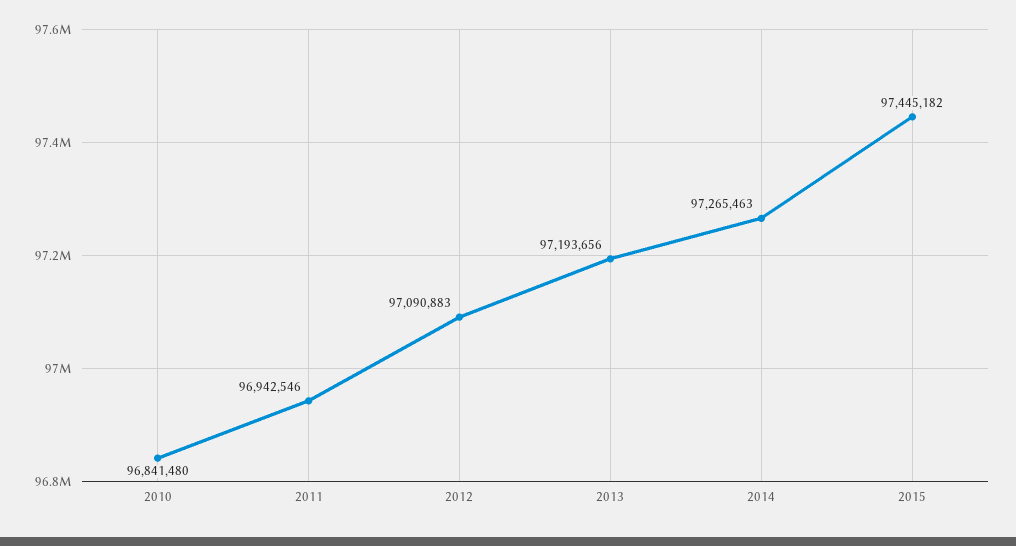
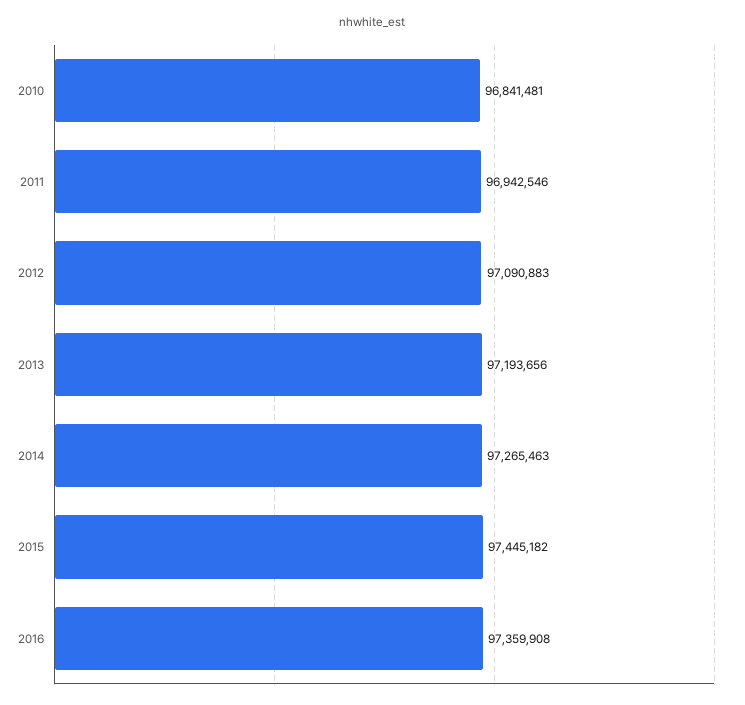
2010: 96841480 -> 96841481
2016: none -> 97359908

